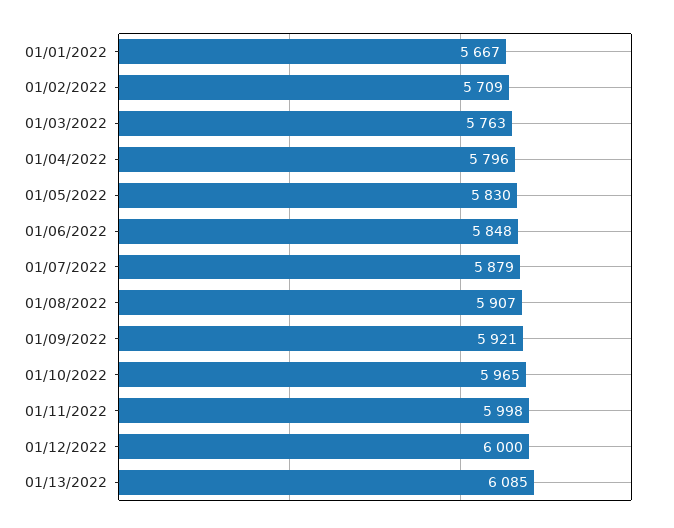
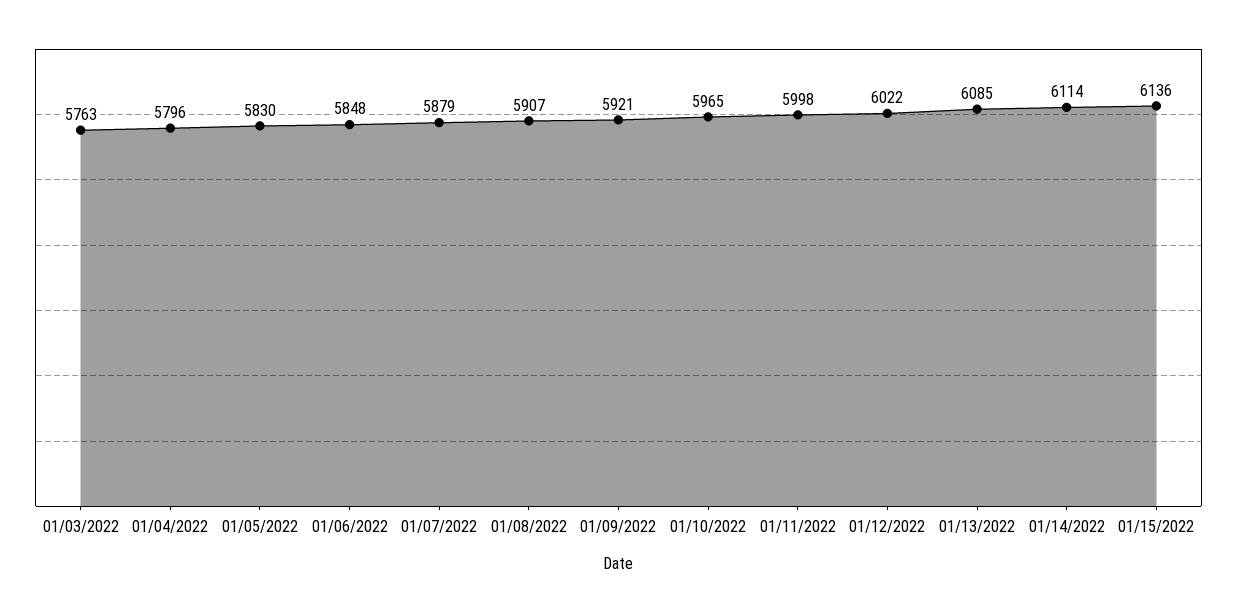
01/01/2022: 5667 -> none
01/02/2022: 5709 -> none
01/12/2022: 6000 -> 6022
01/14/2022: none -> 6114
01/15/2022: none -> 6136

